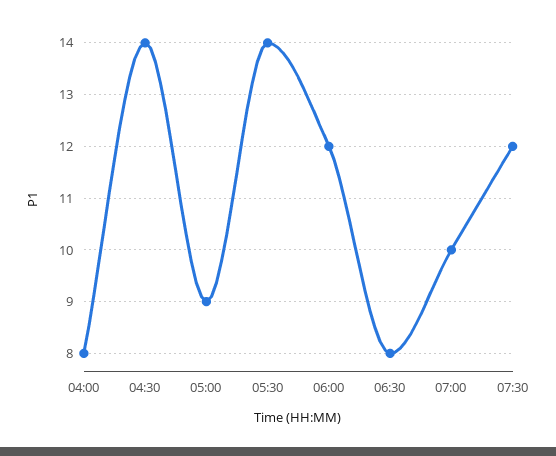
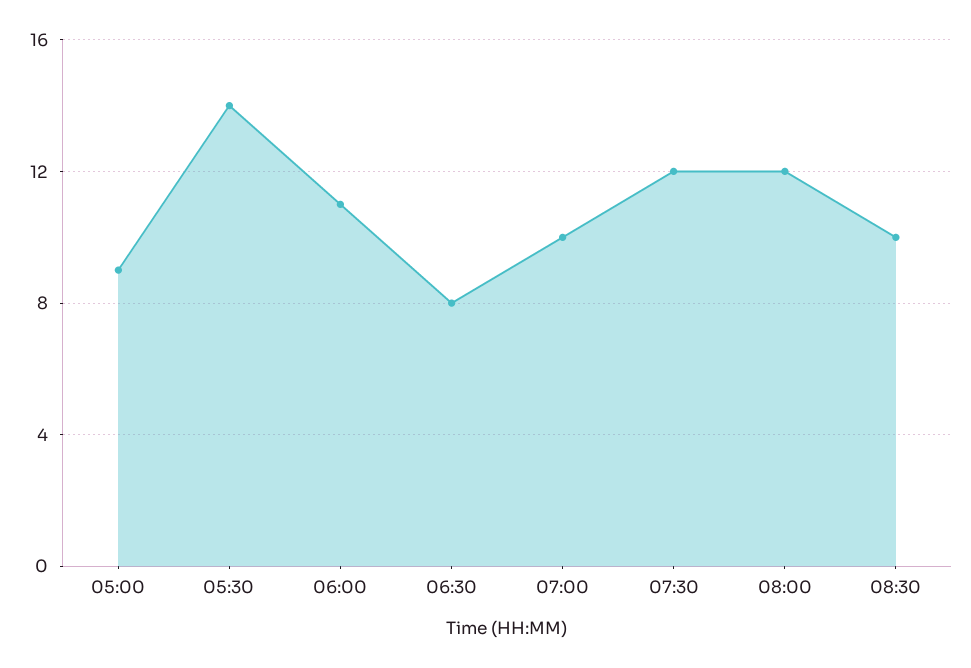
04:00: 8 -> none
04:30: 14 -> none
06:00: 12 -> 11
08:00: none -> 12
08:30: none -> 10

